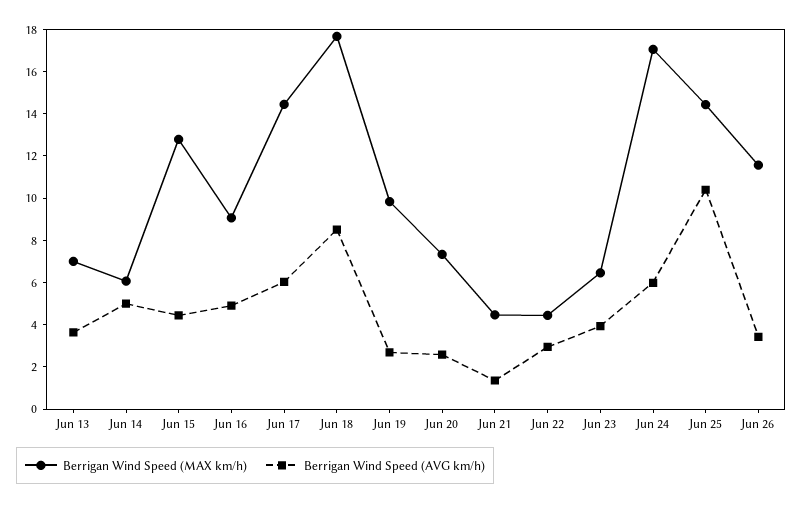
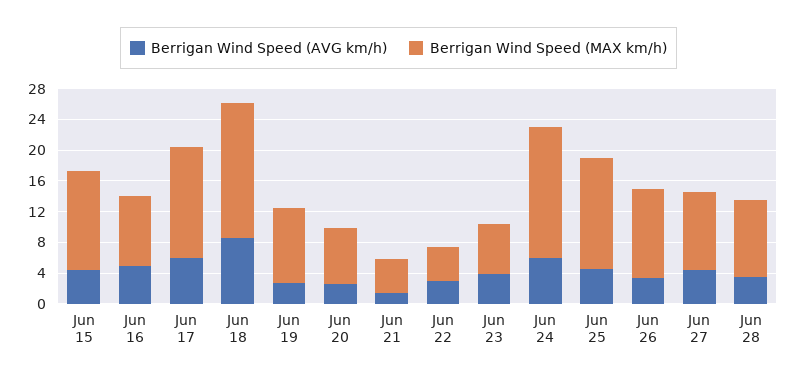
Berrigan Wind Speed (MAX km/h), Jun 13: 7 -> none
Berrigan Wind Speed (AVG km/h), Jun 13: 3.5 -> none
Berrigan Wind Speed (MAX km/h), Jun 14: 6 -> none
Berrigan Wind Speed (AVG km/h), Jun 14: 5 -> none
Berrigan Wind Speed (AVG km/h), Jun 25: 10.5 -> 4
Berrigan Wind Speed (AVG km/h), Jun 27: none -> 4
Berrigan Wind Speed (MAX km/h), Jun 27: none -> 10
Berrigan Wind Speed (AVG km/h), Jun 28: none -> 4
Berrigan Wind Speed (MAX km/h), Jun 28: none -> 10

